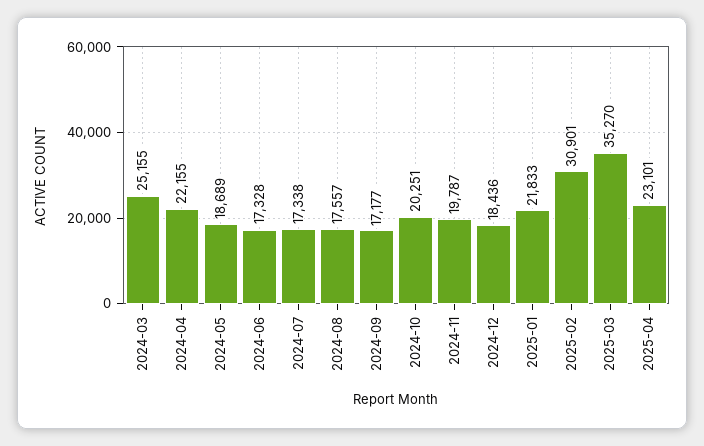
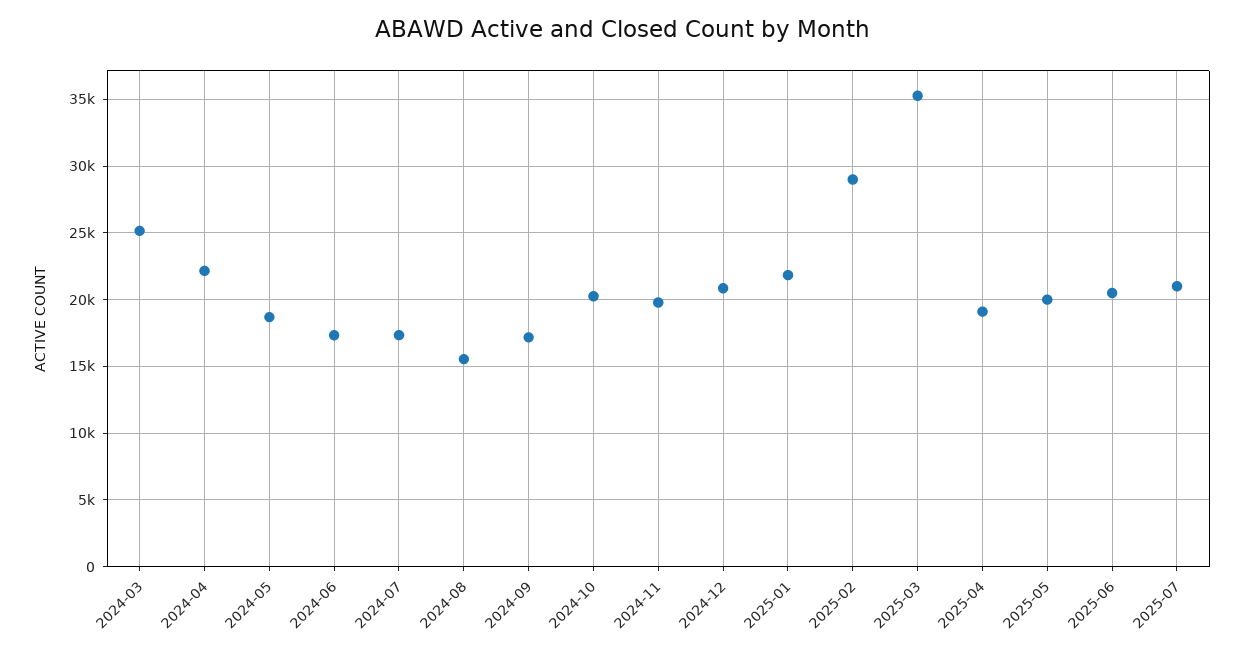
2024-08: 17557 -> 15500
2024-12: 18436 -> 21000
2025-02: 30901 -> 29000
2025-04: 23101 -> 19000
2025-05: none -> 20000
2025-06: none -> 20500
2025-07: none -> 21000

